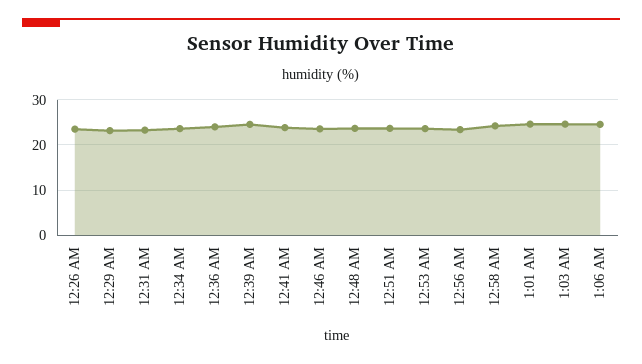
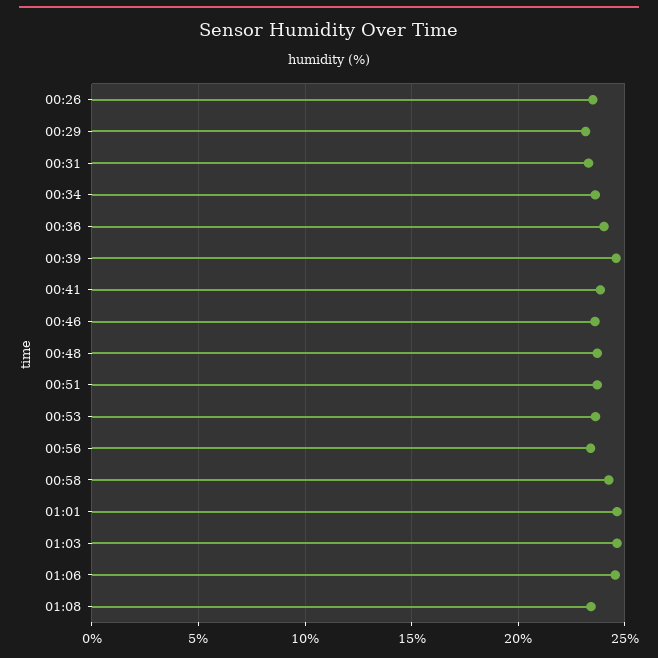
01:08: none -> 23.5

